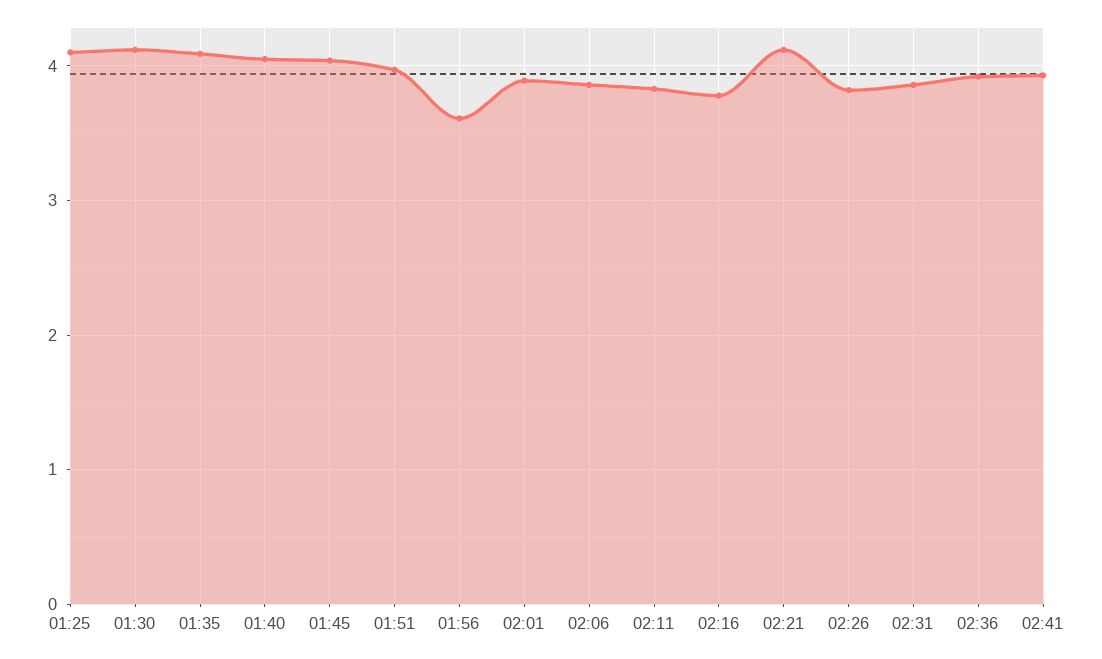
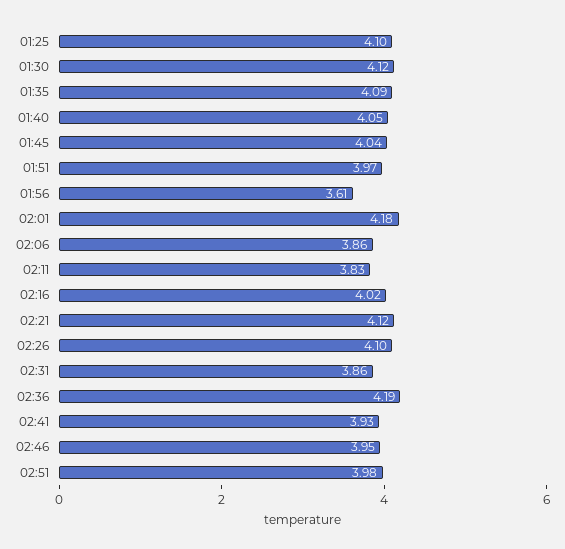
02:01: 3.9 -> 4.18
02:16: 3.8 -> 4.02
02:26: 3.8 -> 4.1
02:36: 3.9 -> 4.19
02:46: none -> 3.95
02:51: none -> 3.98

